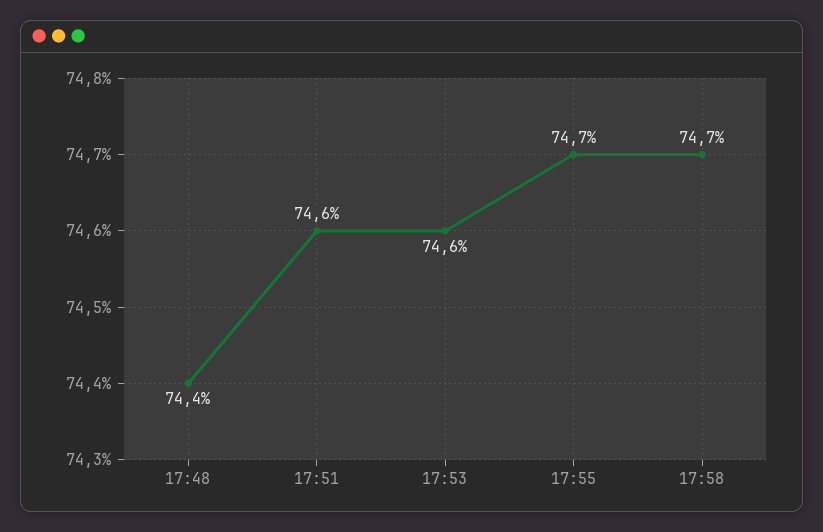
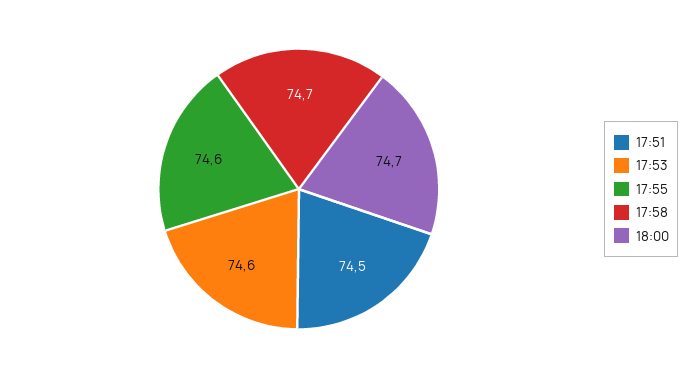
17:48: 74.4 -> none
17:51: 74.6 -> 74.5
17:55: 74.7 -> 74.6
18:00: none -> 74.7

